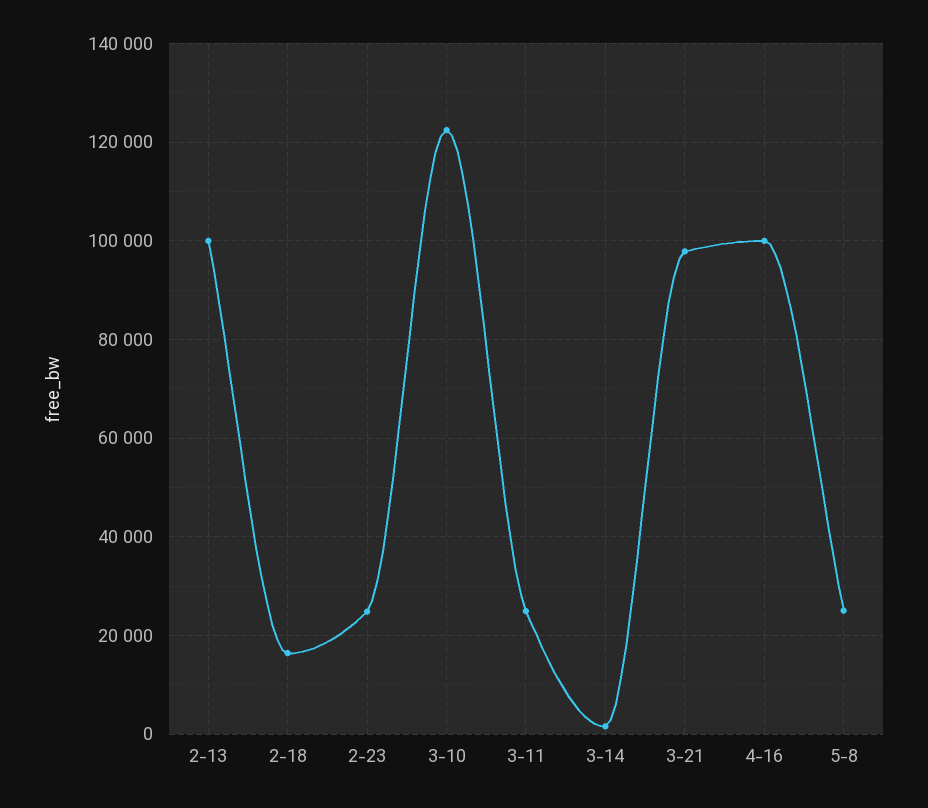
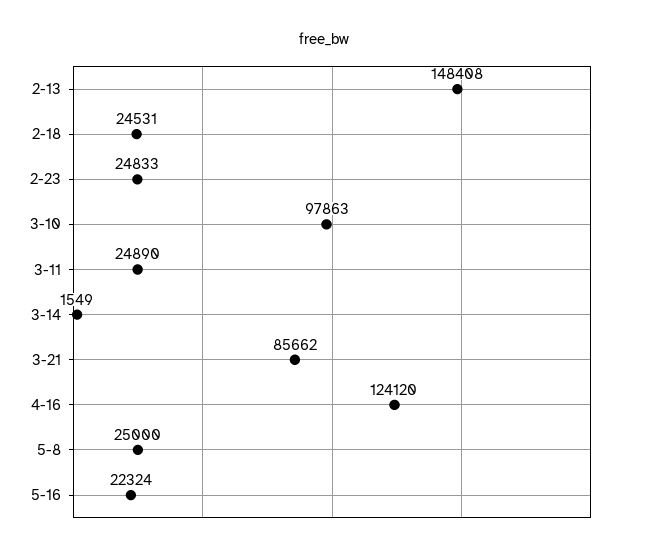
2-13: 100000 -> 148408
2-18: 16000 -> 24531
3-10: 122000 -> 97863
3-21: 98000 -> 85662
4-16: 100000 -> 124120
5-16: none -> 22324

